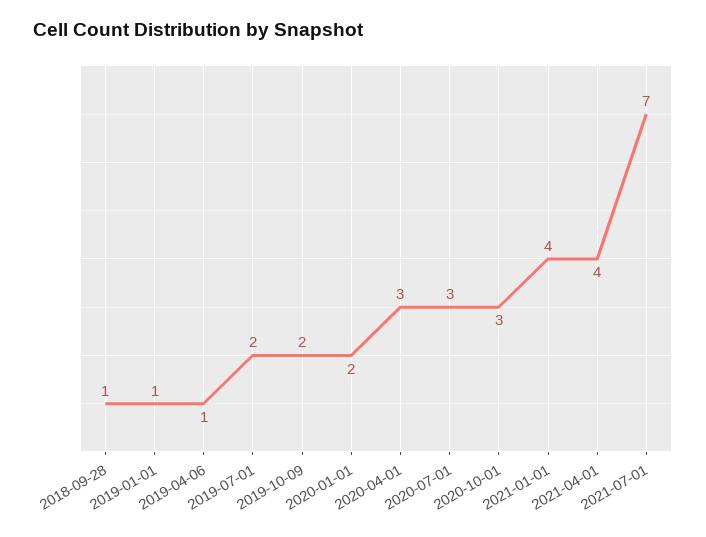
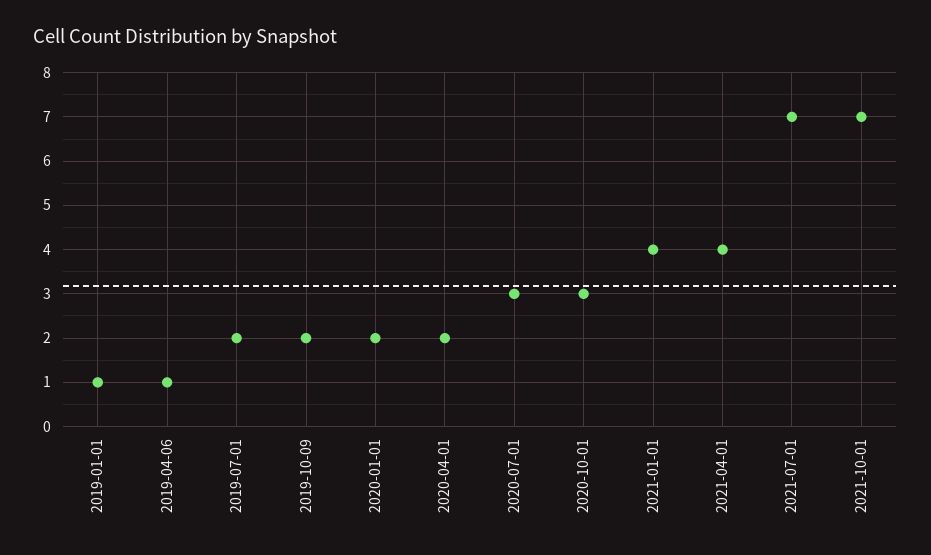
2018-09-28: 1 -> none
2020-04-01: 3 -> 2
2021-10-01: none -> 7

